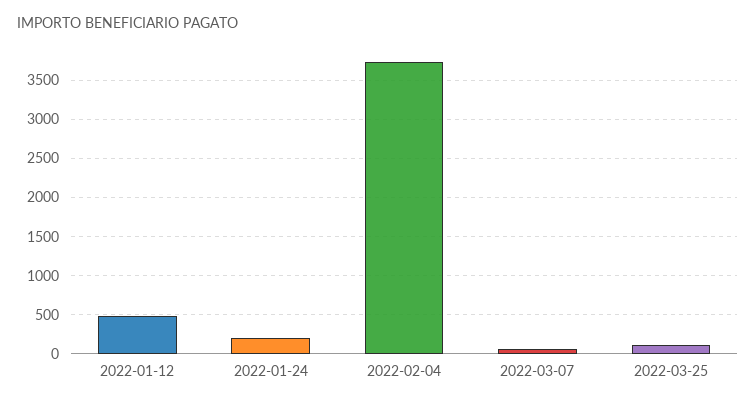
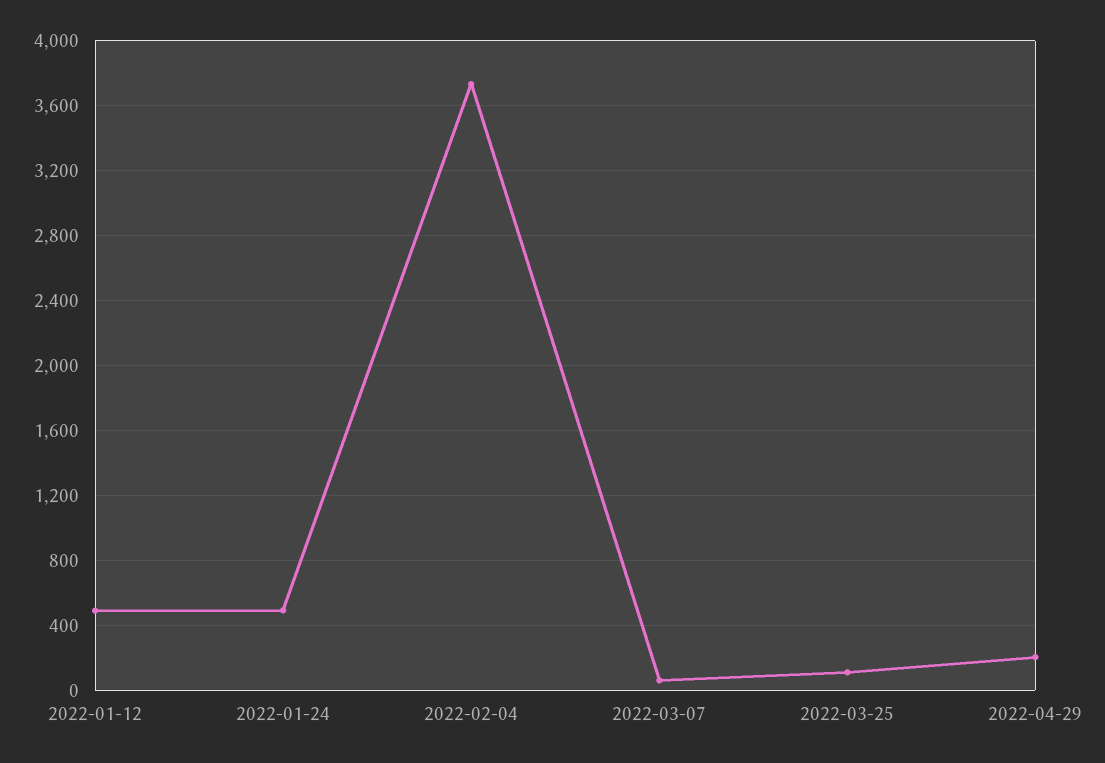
2022-01-24: 200 -> 500
2022-04-29: none -> 200

